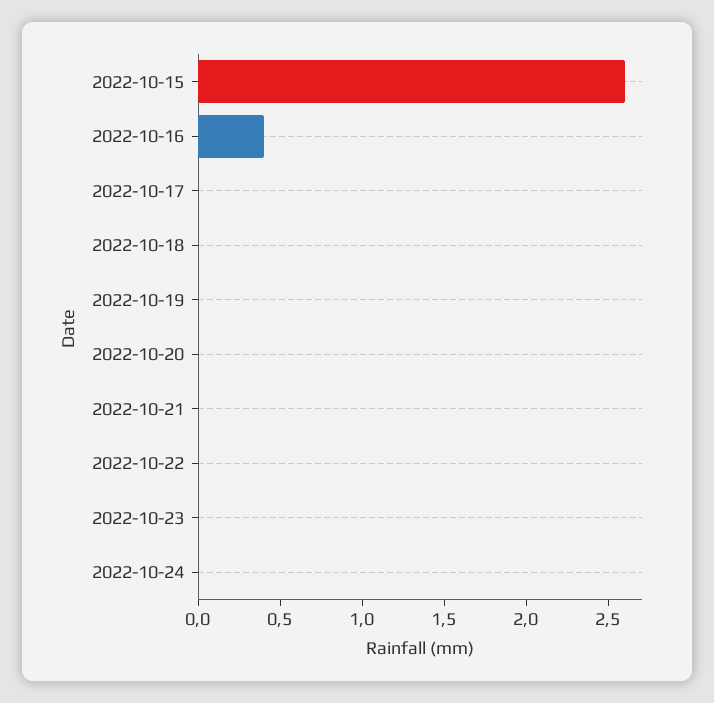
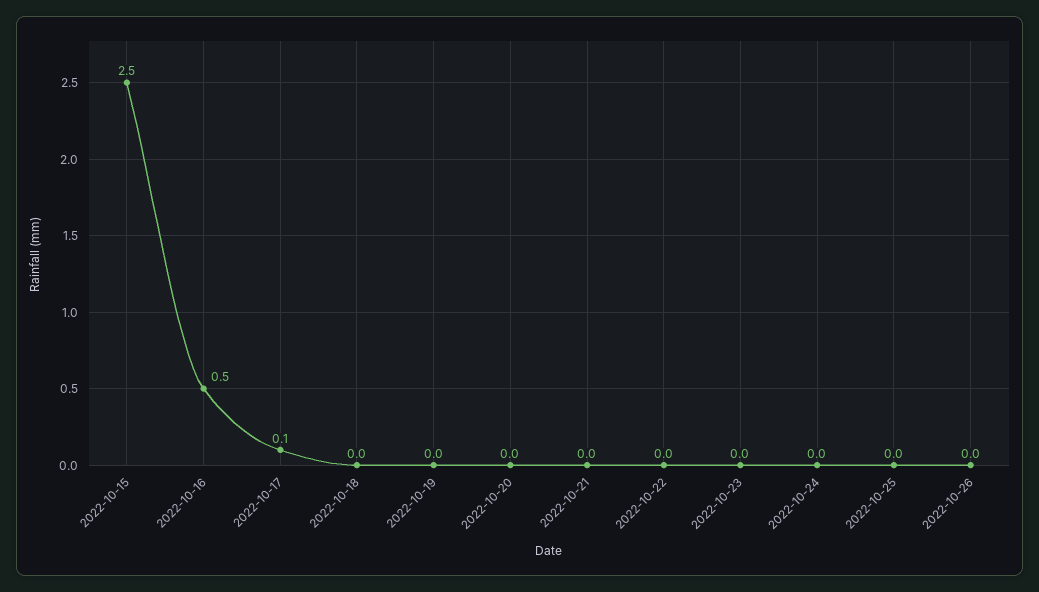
2022-10-15: 2.6 -> 2.5
2022-10-16: 0.4 -> 0.5
2022-10-17: 0 -> 0.1
2022-10-25: none -> 0
2022-10-26: none -> 0

